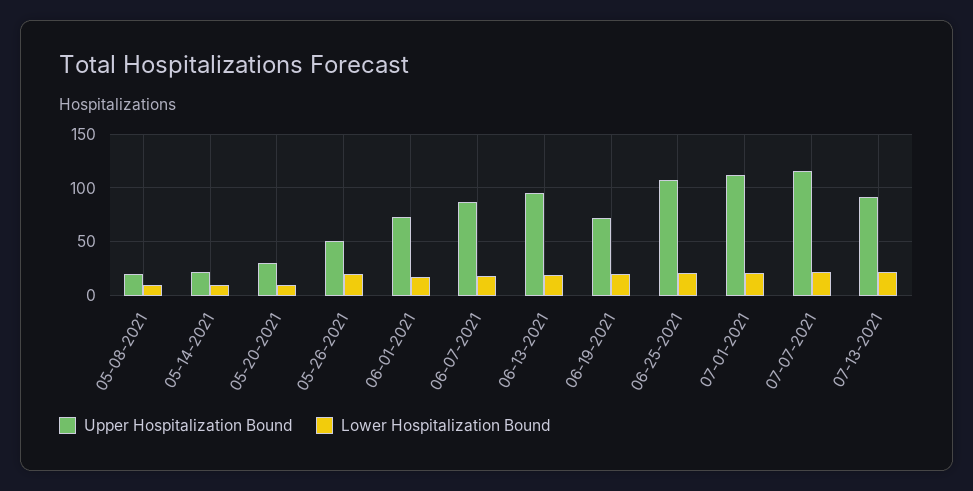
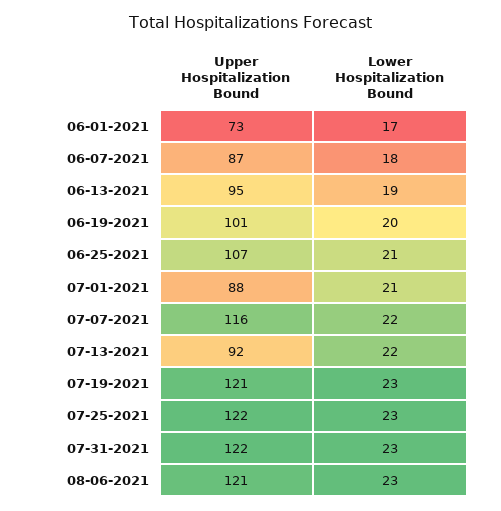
Upper Hospitalization Bound, 05-08-2021: 20 -> none
Lower Hospitalization Bound, 05-08-2021: 10 -> none
Upper Hospitalization Bound, 05-14-2021: 20 -> none
Lower Hospitalization Bound, 05-14-2021: 10 -> none
Upper Hospitalization Bound, 05-20-2021: 30 -> none
Lower Hospitalization Bound, 05-20-2021: 10 -> none
Upper Hospitalization Bound, 05-26-2021: 50 -> none
Lower Hospitalization Bound, 05-26-2021: 20 -> none
Upper Hospitalization Bound, 06-19-2021: 70 -> 101
Upper Hospitalization Bound, 07-01-2021: 110 -> 88
Upper Hospitalization Bound, 07-19-2021: none -> 121
Lower Hospitalization Bound, 07-19-2021: none -> 23
Upper Hospitalization Bound, 07-25-2021: none -> 122
Lower Hospitalization Bound, 07-25-2021: none -> 23
Upper Hospitalization Bound, 07-31-2021: none -> 122
Lower Hospitalization Bound, 07-31-2021: none -> 23
Upper Hospitalization Bound, 08-06-2021: none -> 121
Lower Hospitalization Bound, 08-06-2021: none -> 23

